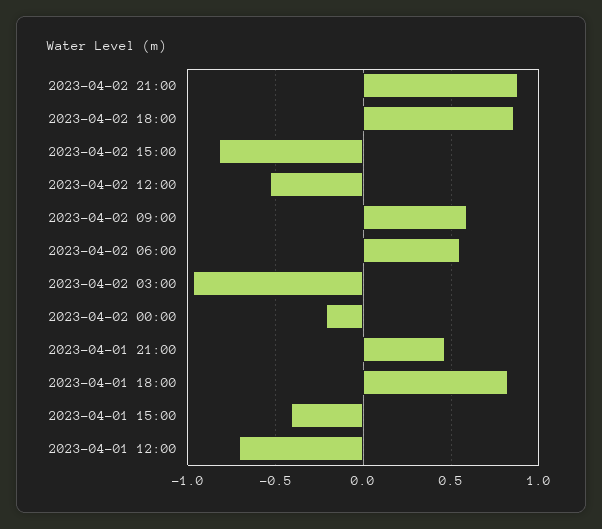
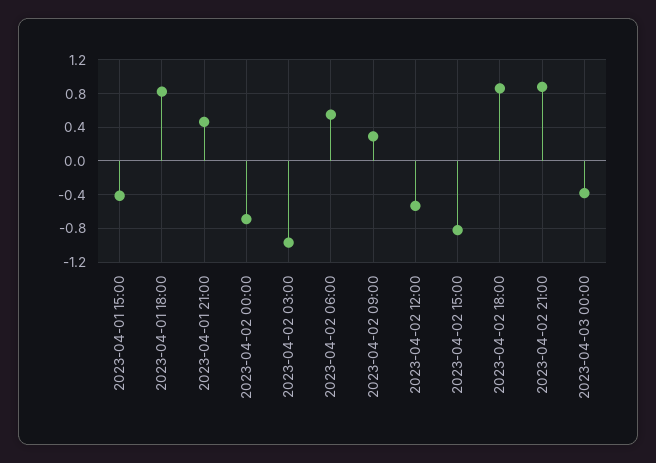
2023-04-02 09:00: 0.6 -> 0.3
2023-04-02 00:00: -0.2 -> -0.7
2023-04-01 12:00: -0.7 -> none
2023-04-03 00:00: none -> -0.4

